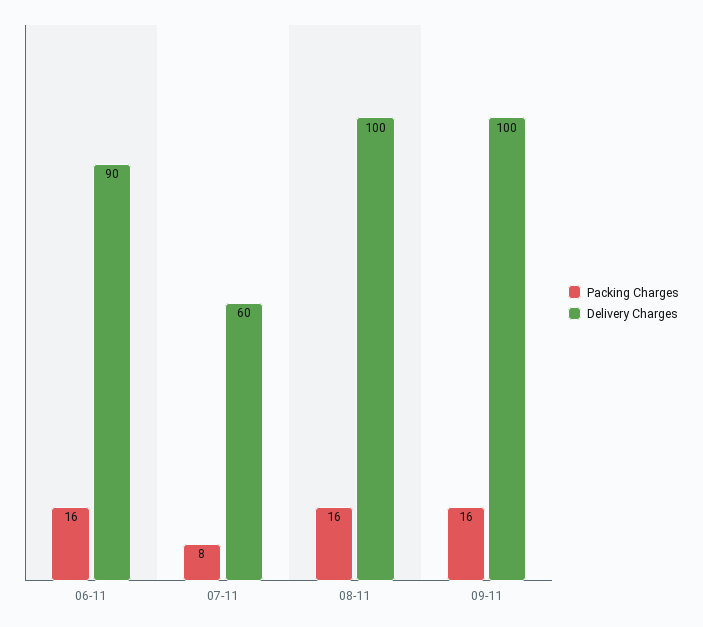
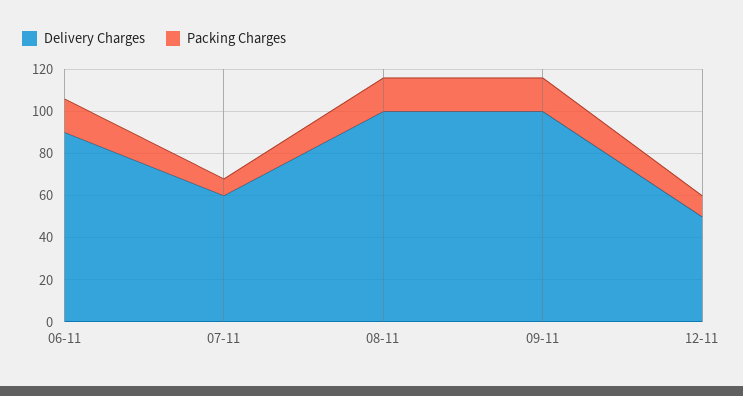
Delivery Charges, 12-11: none -> 50
Packing Charges, 12-11: none -> 10

